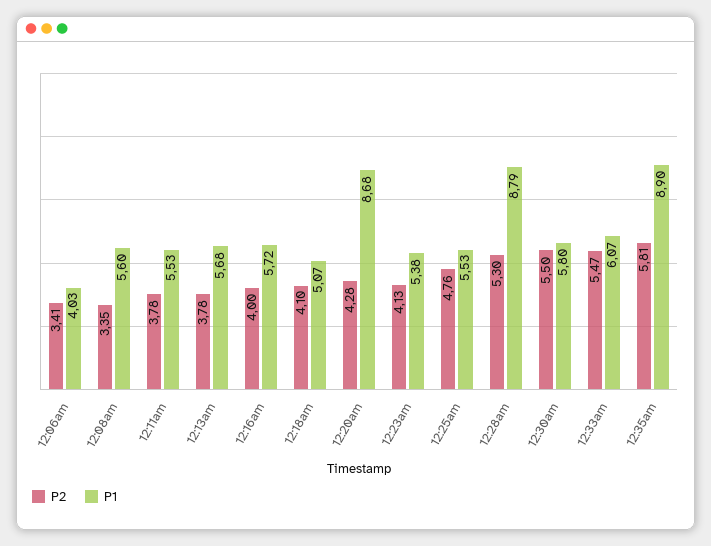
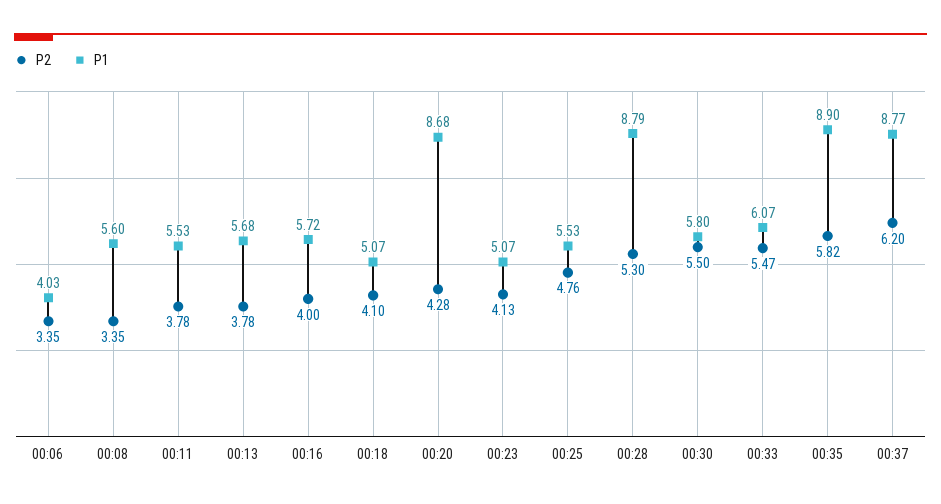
P2, 12:06am: 3.41 -> 3.35
P1, 12:23am: 5.38 -> 5.07
P2, 12:35am: 5.81 -> 5.82
P2, 00:37: none -> 6.2
P1, 00:37: none -> 8.77

